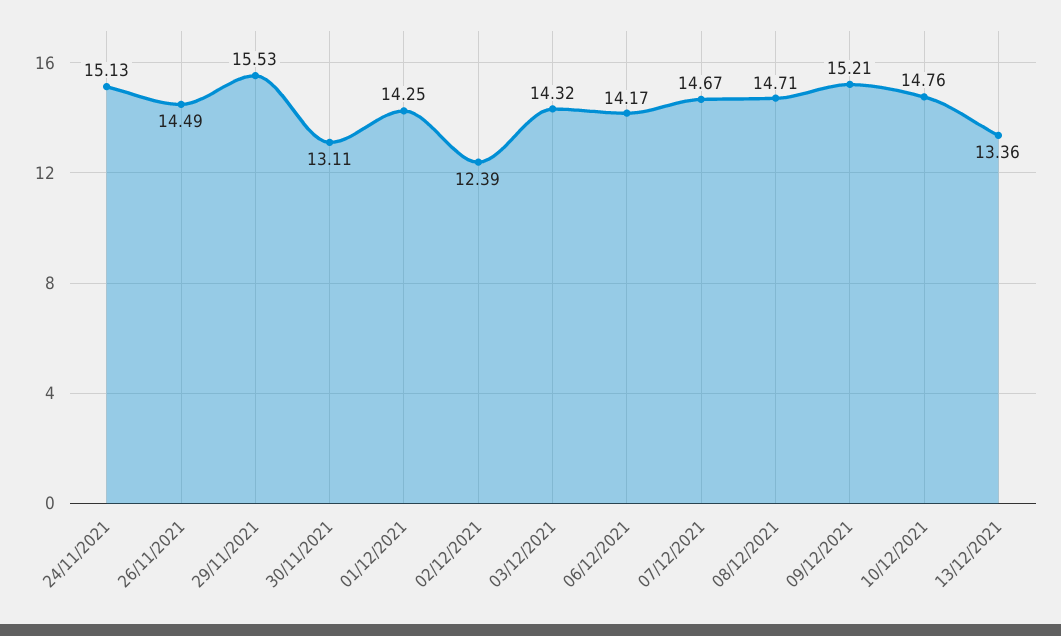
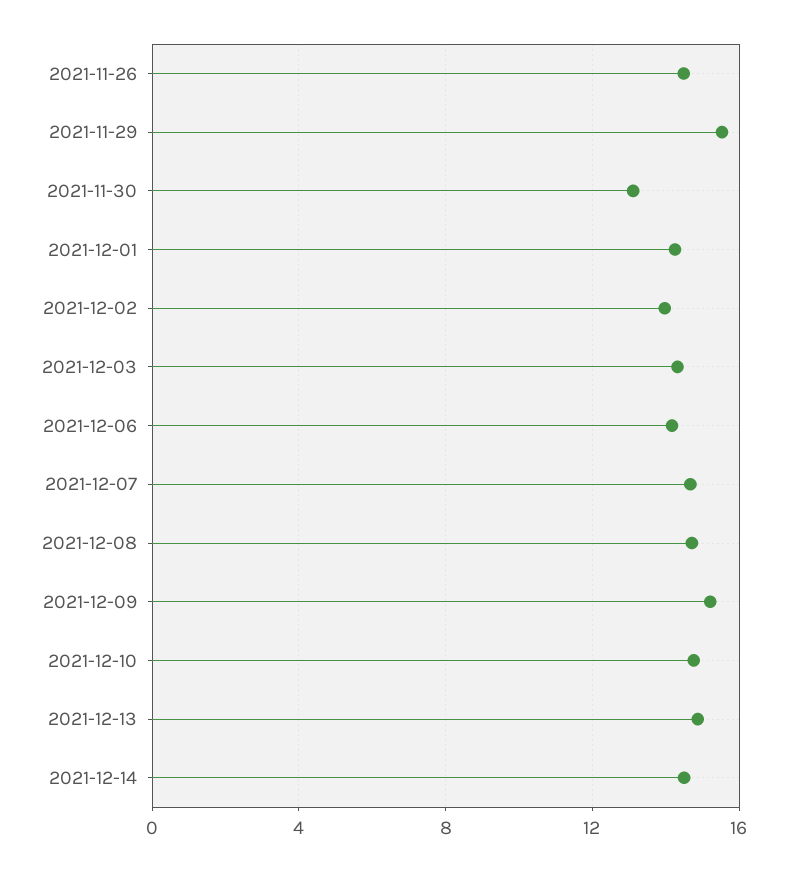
24/11/2021: 15.13 -> none
02/12/2021: 12.39 -> 14
13/12/2021: 13.36 -> 15
2021-12-14: none -> 14.5

